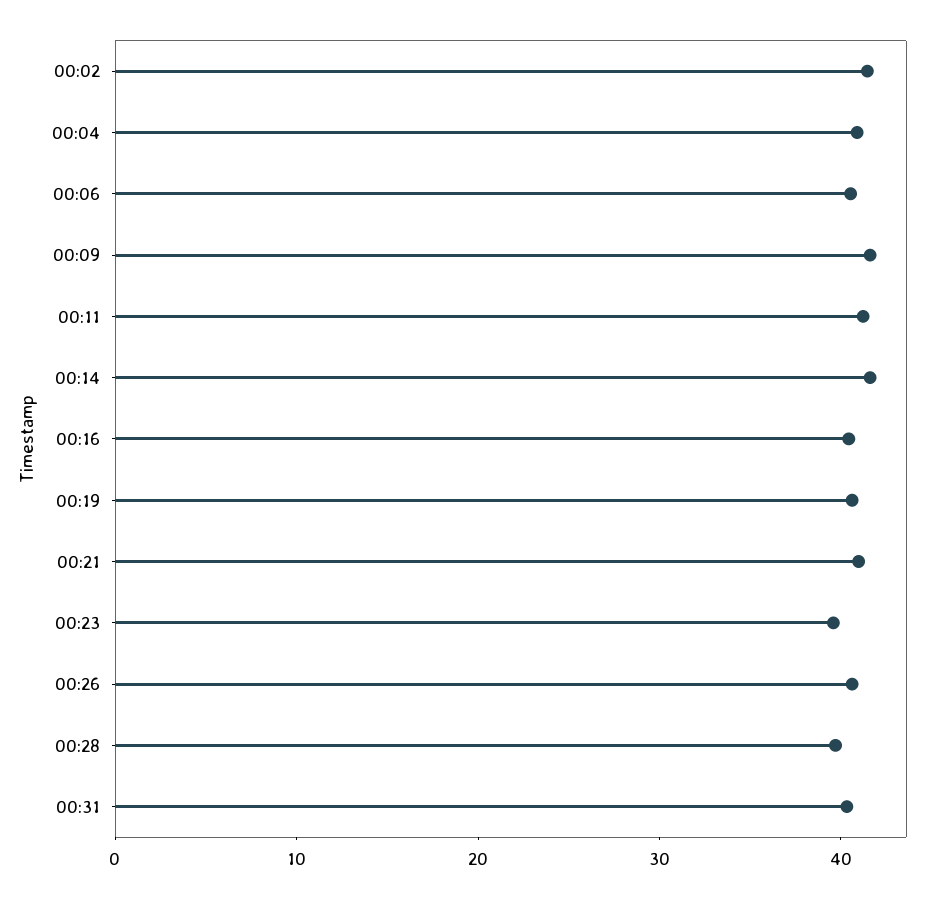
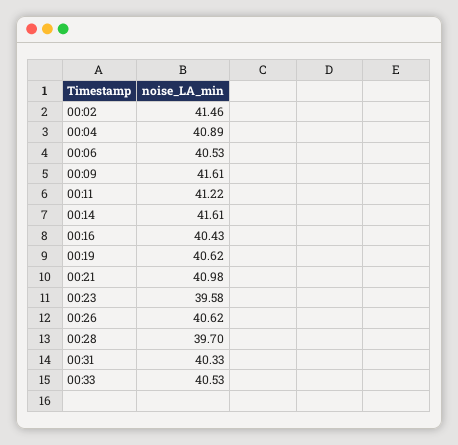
00:33: none -> 40.53

